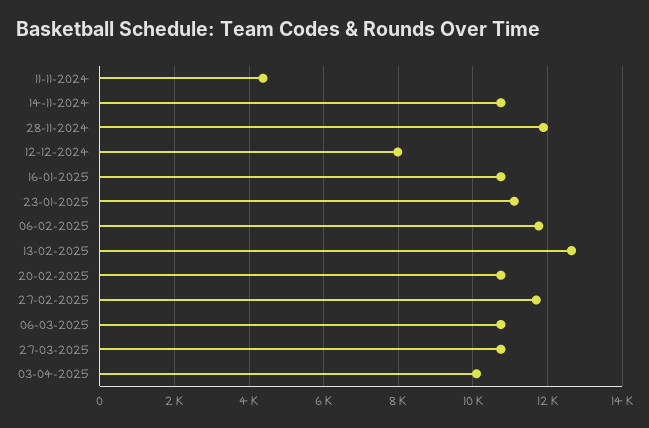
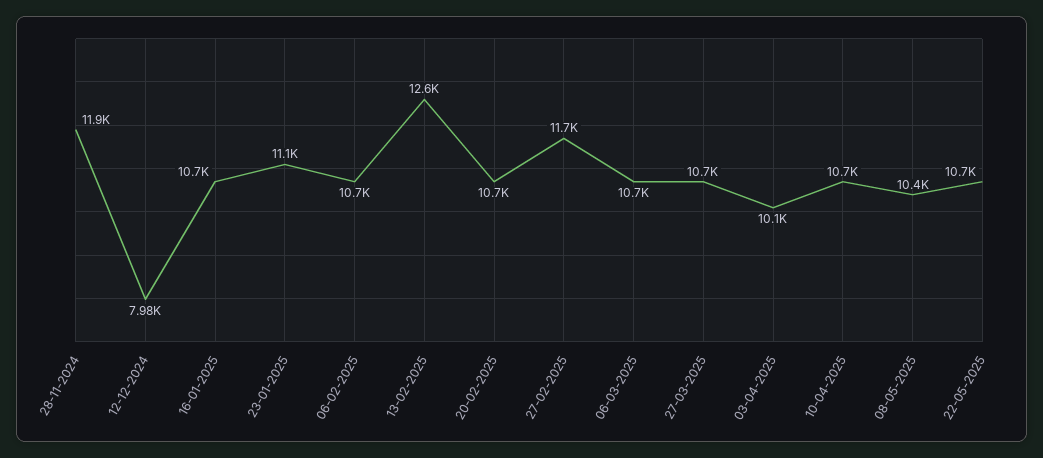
11-11-2024: 4400 -> none
14-11-2024: 10800 -> none
06-02-2025: 11800 -> 10700
10-04-2025: none -> 10700
08-05-2025: none -> 10400
22-05-2025: none -> 10700

